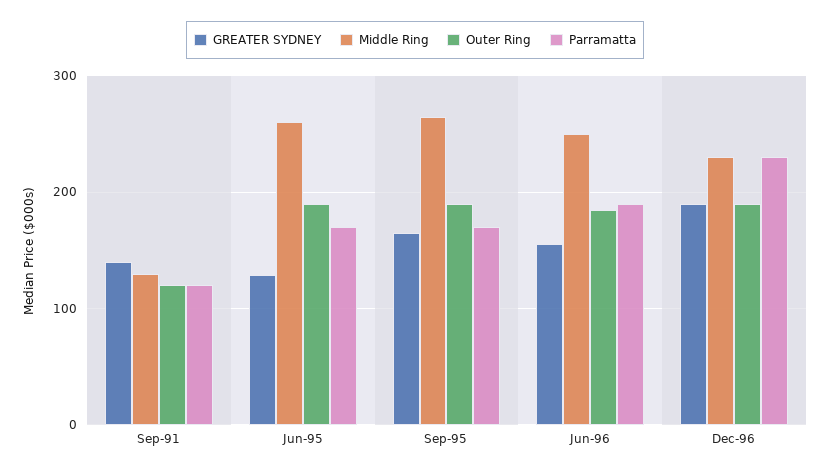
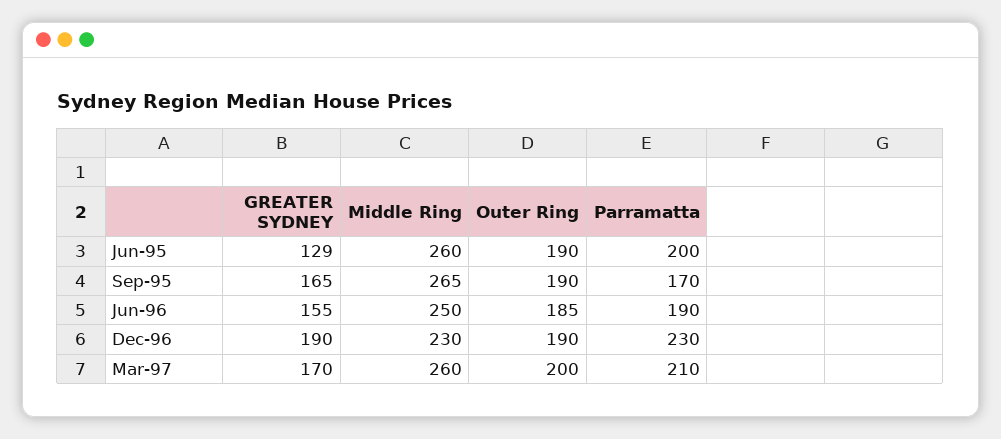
GREATER SYDNEY, Sep-91: 140 -> none
Middle Ring, Sep-91: 130 -> none
Outer Ring, Sep-91: 120 -> none
Parramatta, Sep-91: 120 -> none
Parramatta, Jun-95: 170 -> 200
GREATER SYDNEY, Mar-97: none -> 170
Middle Ring, Mar-97: none -> 260
Outer Ring, Mar-97: none -> 200
Parramatta, Mar-97: none -> 210

